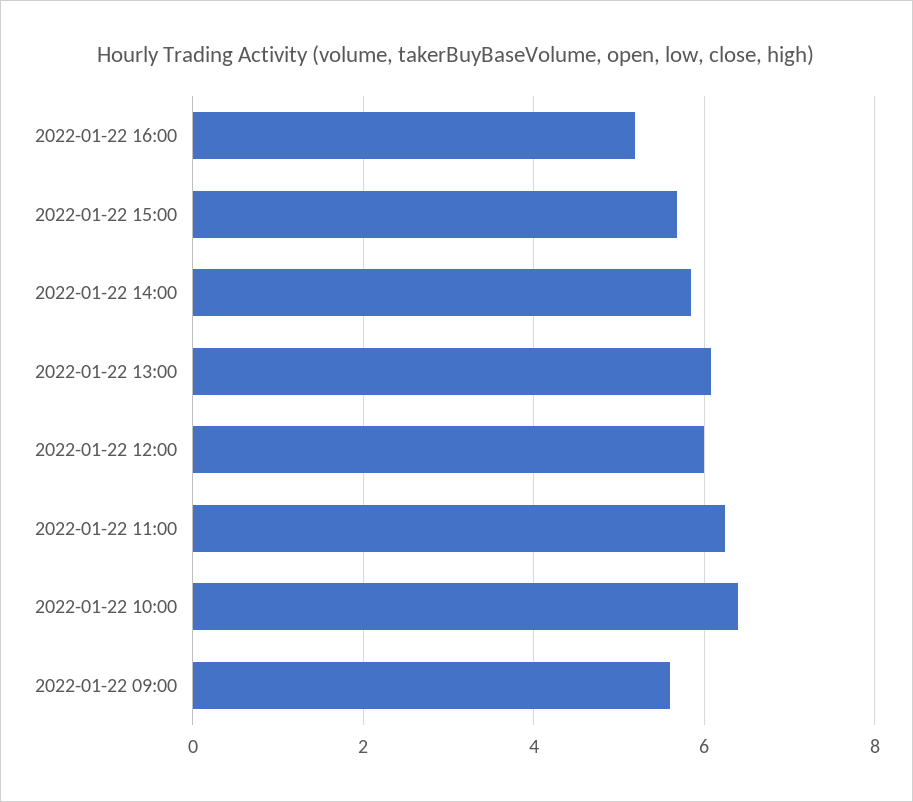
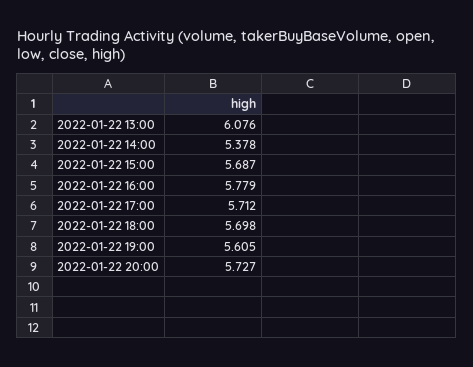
2022-01-22 16:00: 5.2 -> 5.779
2022-01-22 14:00: 5.8 -> 5.378
2022-01-22 12:00: 6 -> none
2022-01-22 11:00: 6.2 -> none
2022-01-22 10:00: 6.4 -> none
2022-01-22 09:00: 5.6 -> none
2022-01-22 17:00: none -> 5.712
2022-01-22 18:00: none -> 5.698
2022-01-22 19:00: none -> 5.605
2022-01-22 20:00: none -> 5.727

